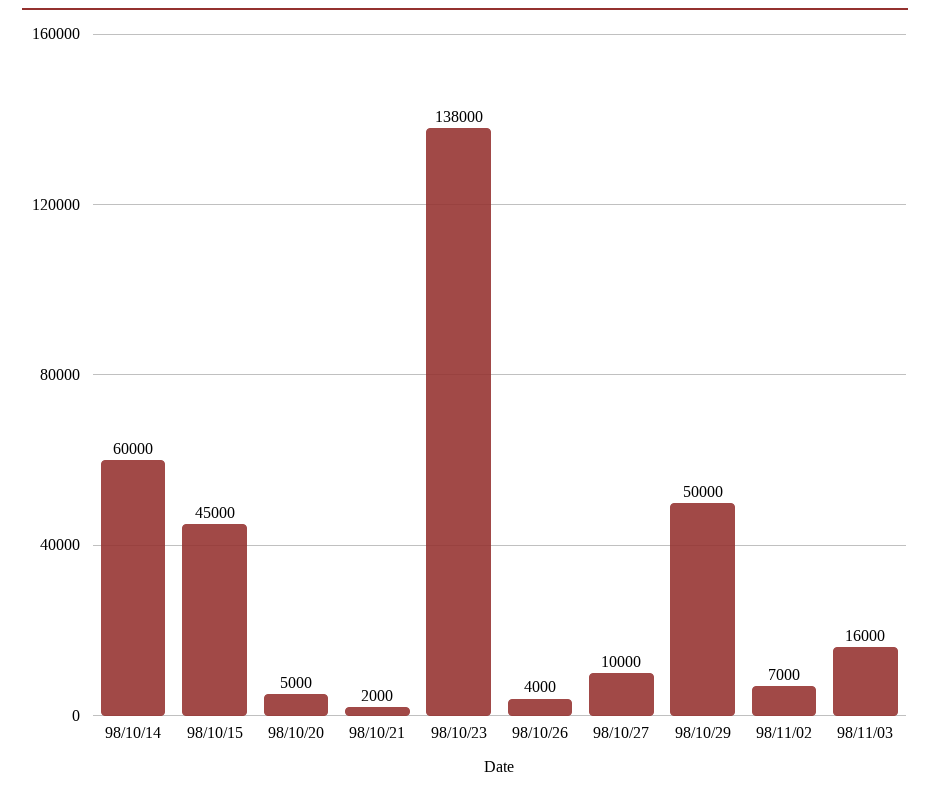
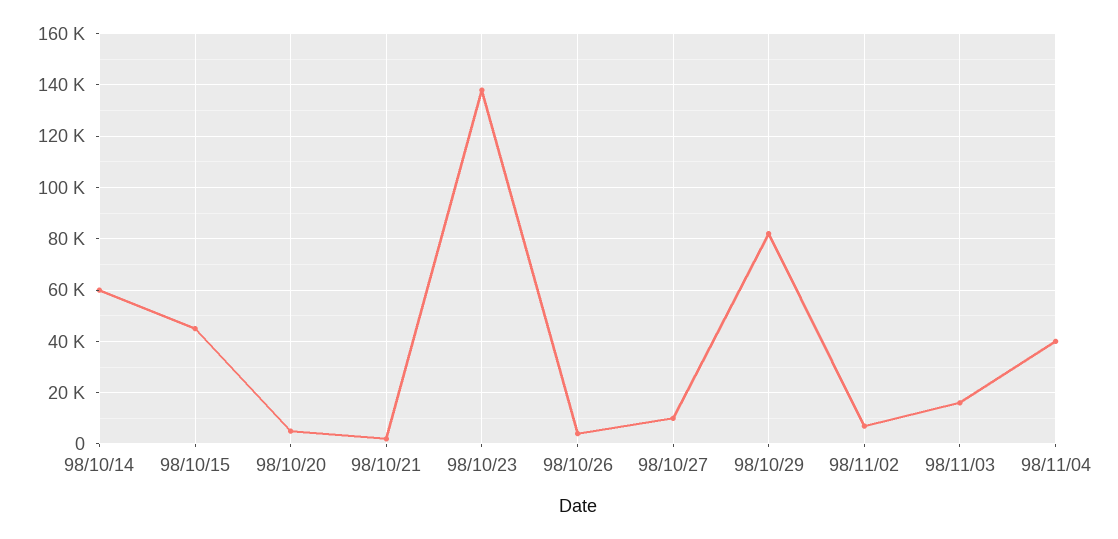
98/10/29: 50000 -> 82500
98/11/04: none -> 40000

